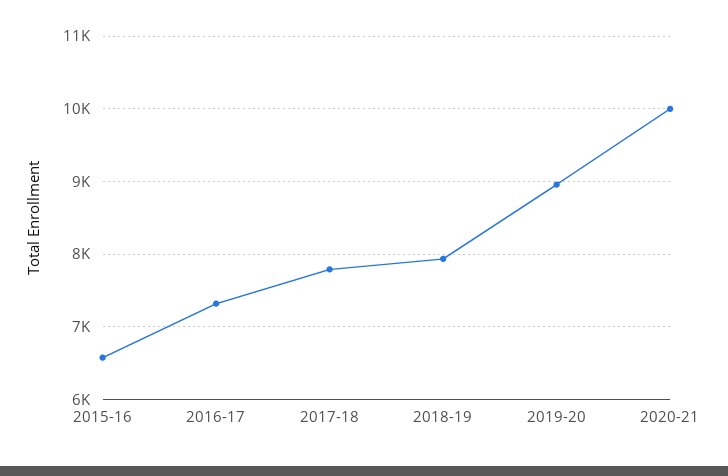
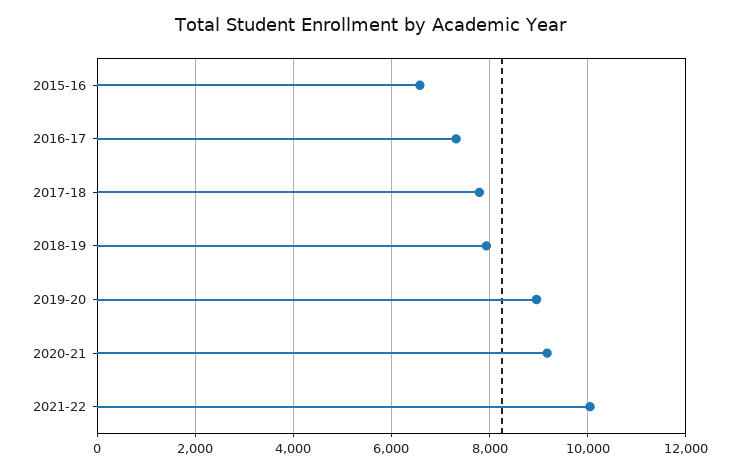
2020-21: 10000 -> 9200
2021-22: none -> 10000

